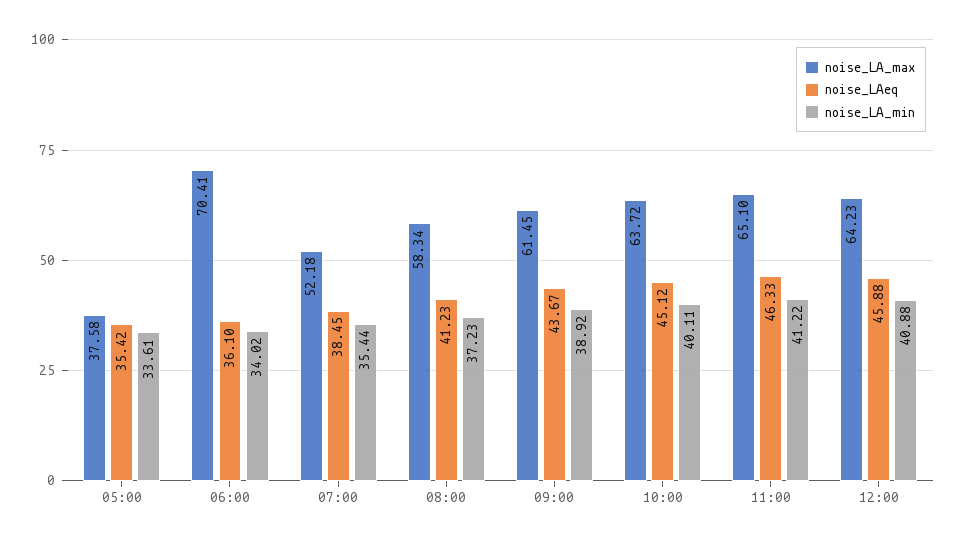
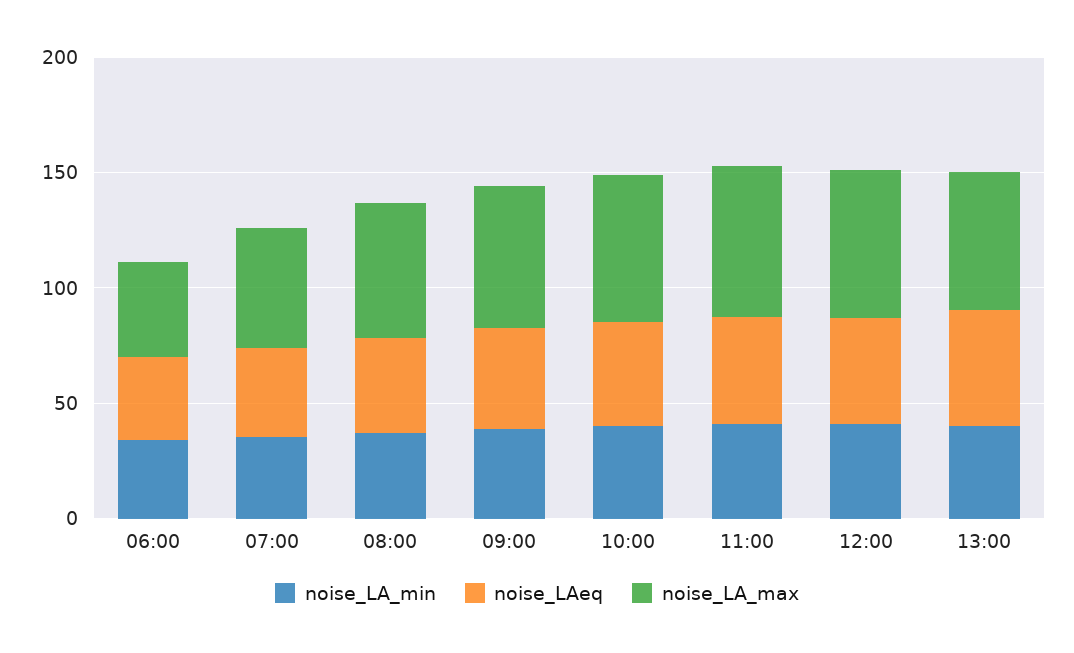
noise_LA_max, 05:00: 37.58 -> none
noise_LAeq, 05:00: 35.42 -> none
noise_LA_min, 05:00: 33.61 -> none
noise_LA_max, 06:00: 70.41 -> 40
noise_LA_min, 13:00: none -> 40
noise_LAeq, 13:00: none -> 50
noise_LA_max, 13:00: none -> 60

